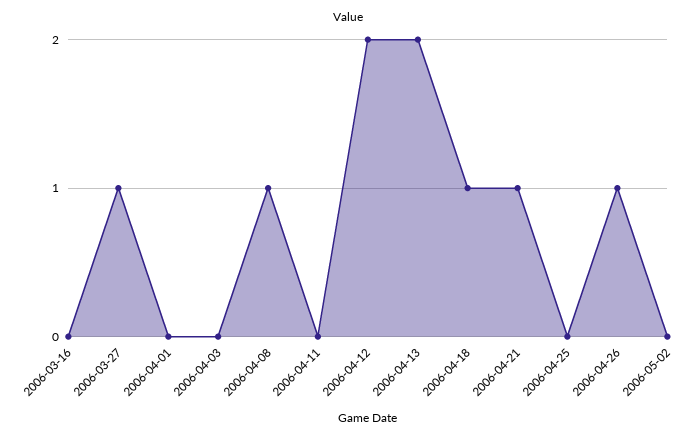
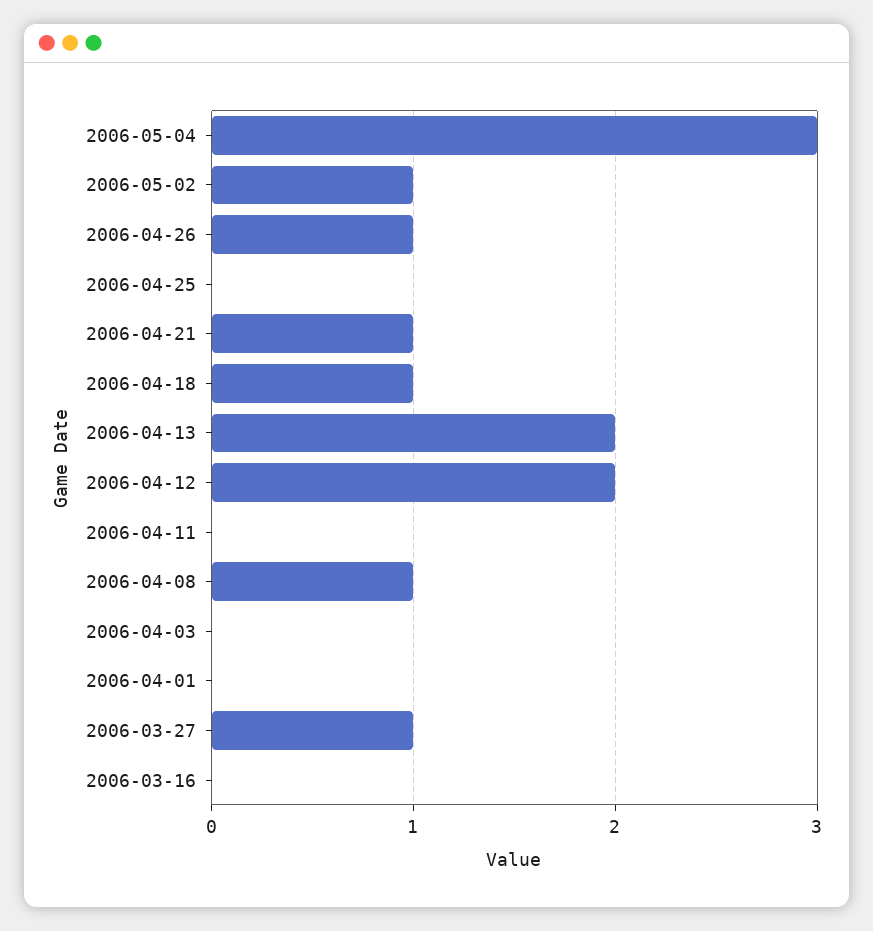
2006-05-02: 0 -> 1
2006-05-04: none -> 3

